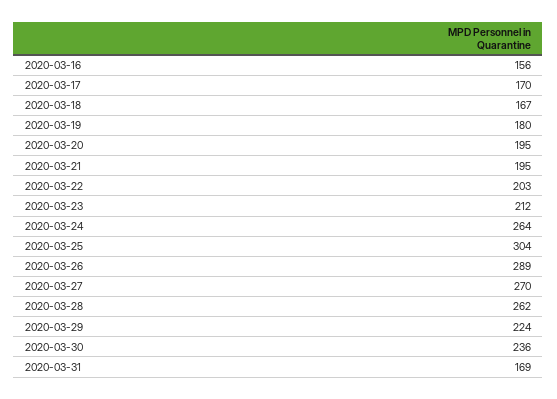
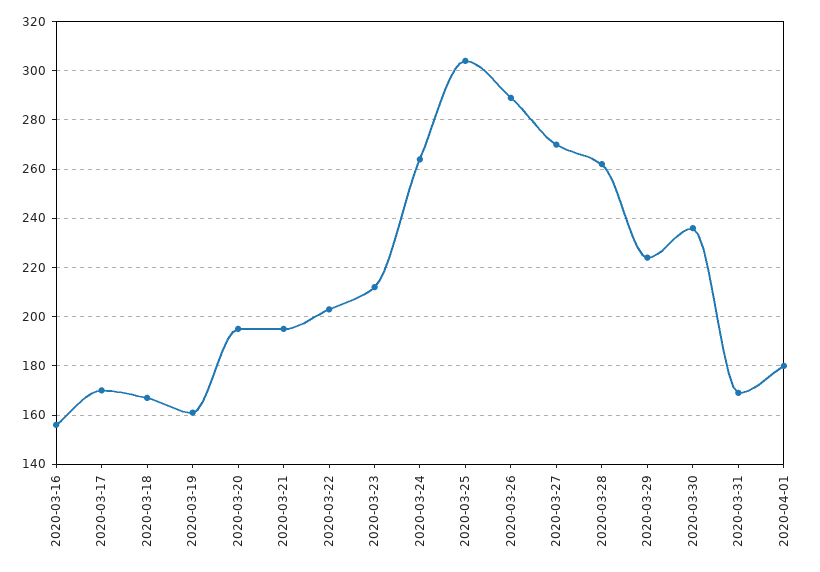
2020-03-19: 180 -> 160
2020-04-01: none -> 180

